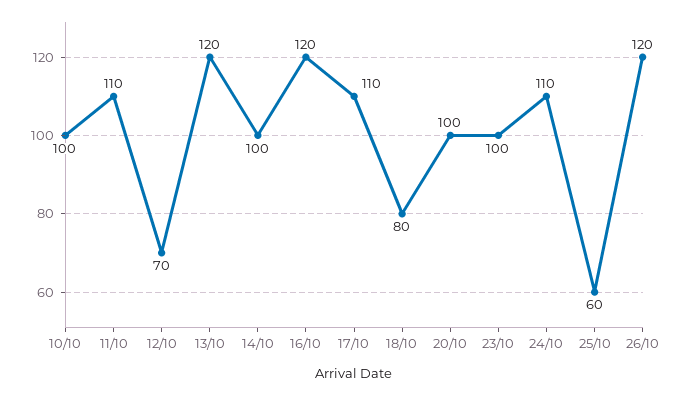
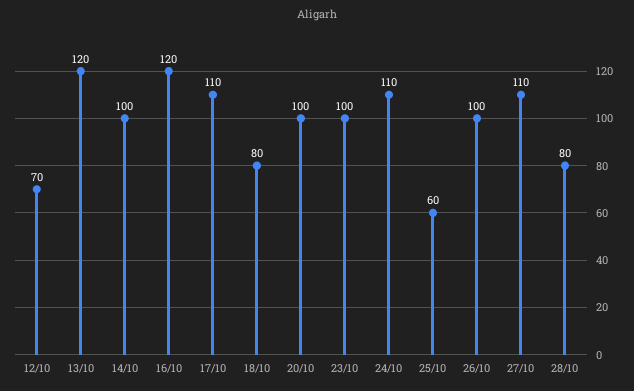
10/10: 100 -> none
11/10: 110 -> none
26/10: 120 -> 100
27/10: none -> 110
28/10: none -> 80

